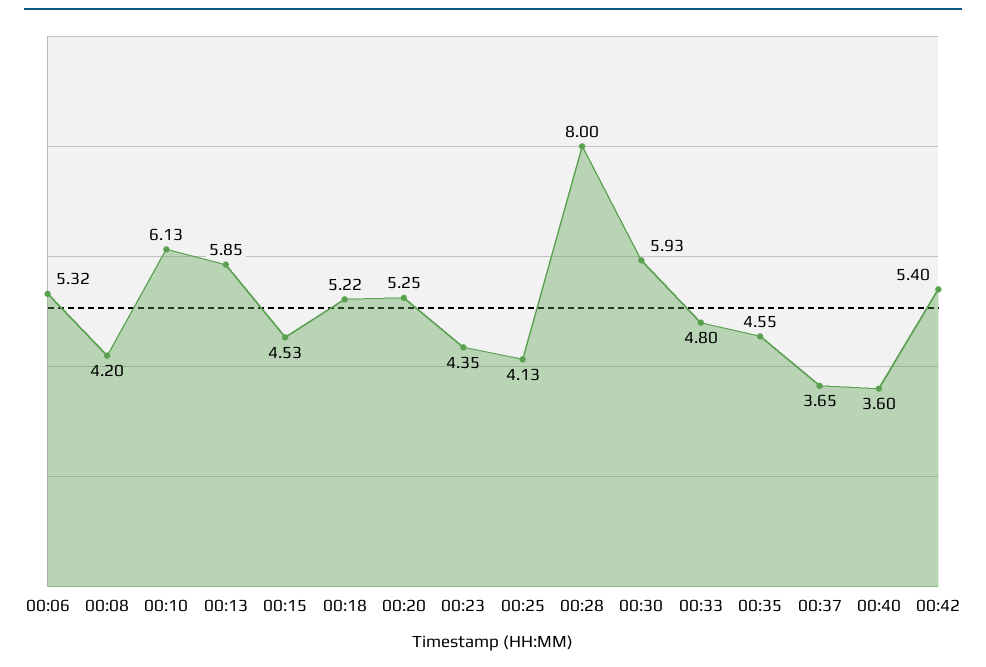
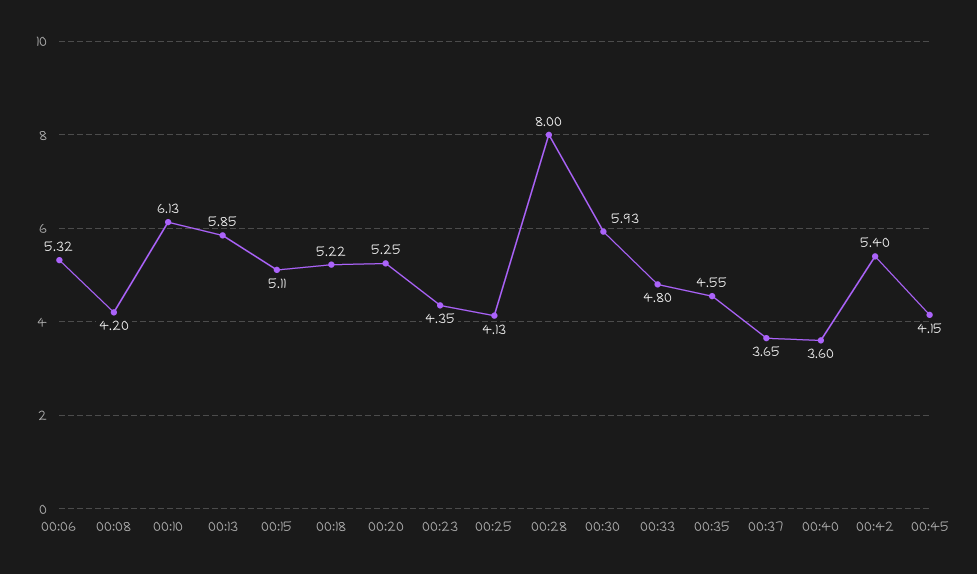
00:15: 4.53 -> 5.11
00:45: none -> 4.15

